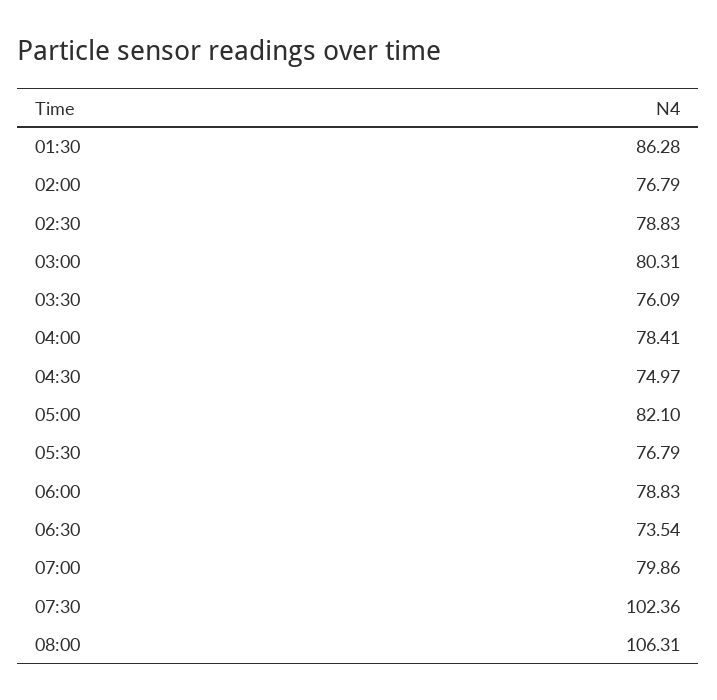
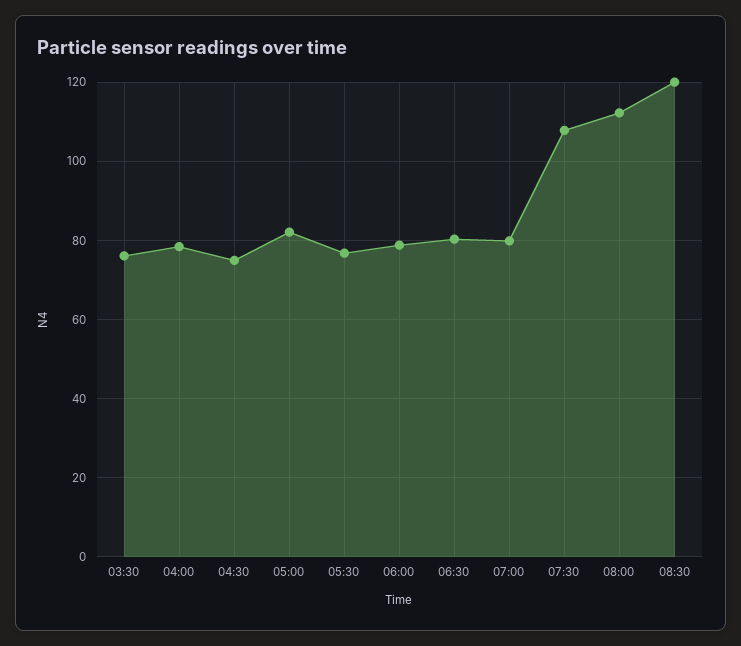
01:30: 86.28 -> none
02:00: 76.79 -> none
02:30: 78.83 -> none
03:00: 80.31 -> none
06:30: 73.54 -> 80
07:30: 102.36 -> 108
08:00: 106.31 -> 112
08:30: none -> 120

